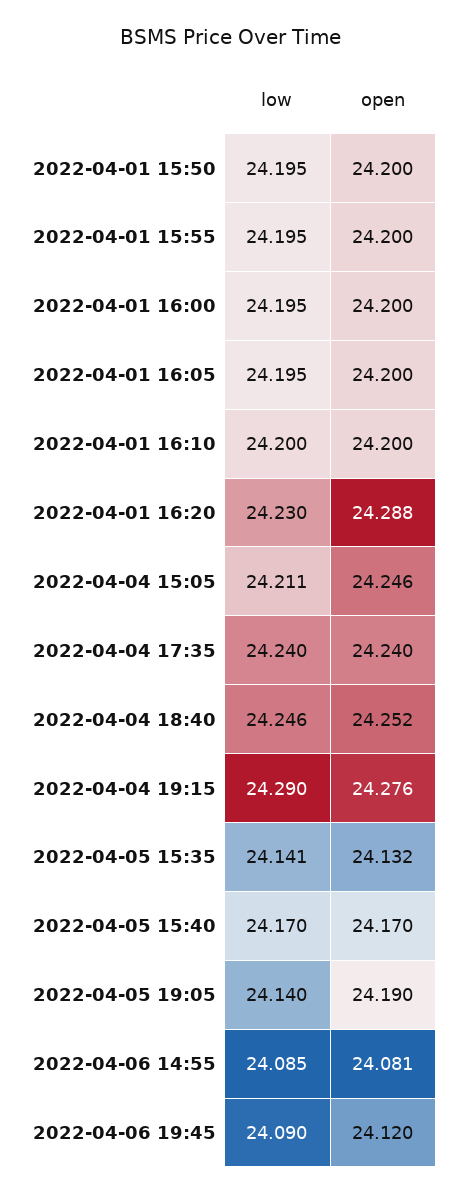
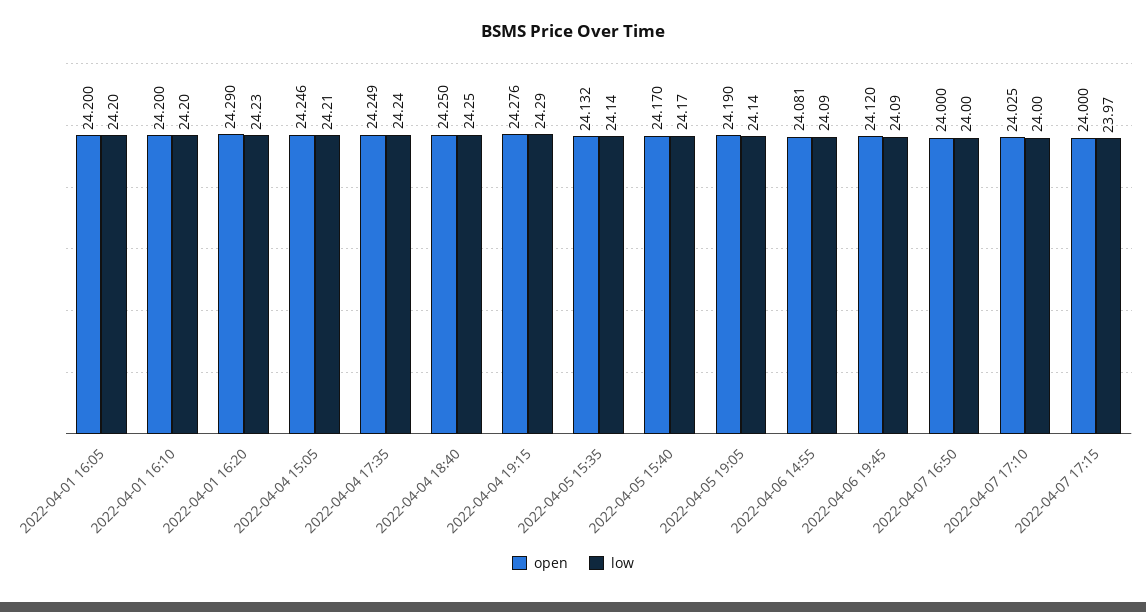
low, 2022-04-01 15:50: 24.195 -> none
open, 2022-04-01 15:50: 24.2 -> none
low, 2022-04-01 15:55: 24.195 -> none
open, 2022-04-01 15:55: 24.2 -> none
low, 2022-04-01 16:00: 24.195 -> none
open, 2022-04-01 16:00: 24.2 -> none
open, 2022-04-01 16:20: 24.288 -> 24.29
open, 2022-04-04 17:35: 24.24 -> 24.249
open, 2022-04-04 18:40: 24.252 -> 24.25
open, 2022-04-07 16:50: none -> 24
low, 2022-04-07 16:50: none -> 24
open, 2022-04-07 17:10: none -> 24.025
low, 2022-04-07 17:10: none -> 24
open, 2022-04-07 17:15: none -> 24
low, 2022-04-07 17:15: none -> 23.97

